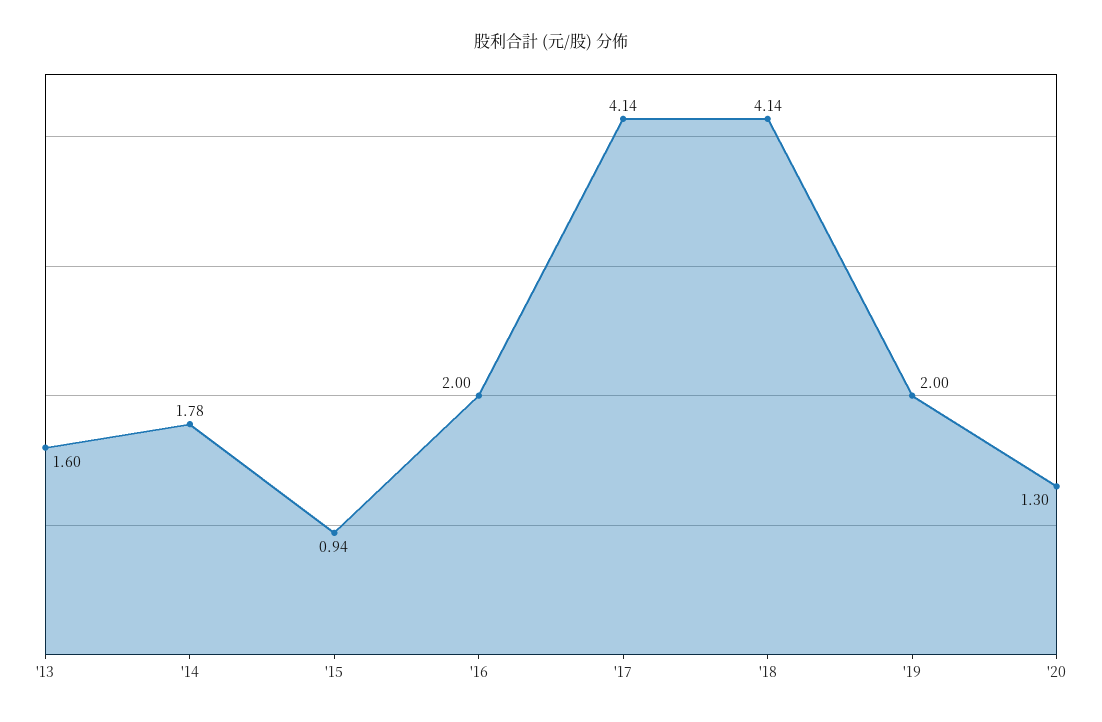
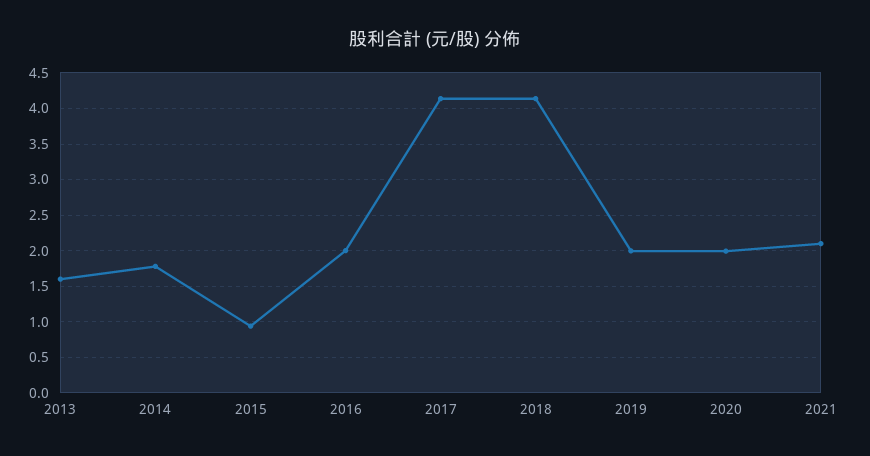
'20: 1.3 -> 2
2021: none -> 2.1

